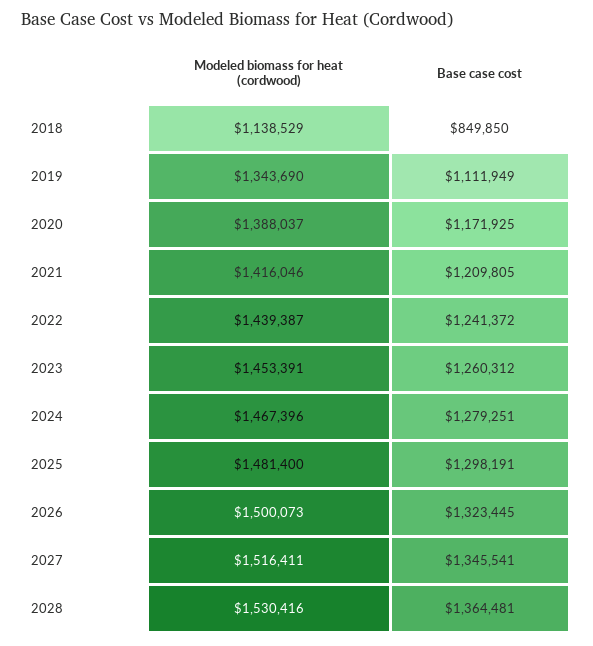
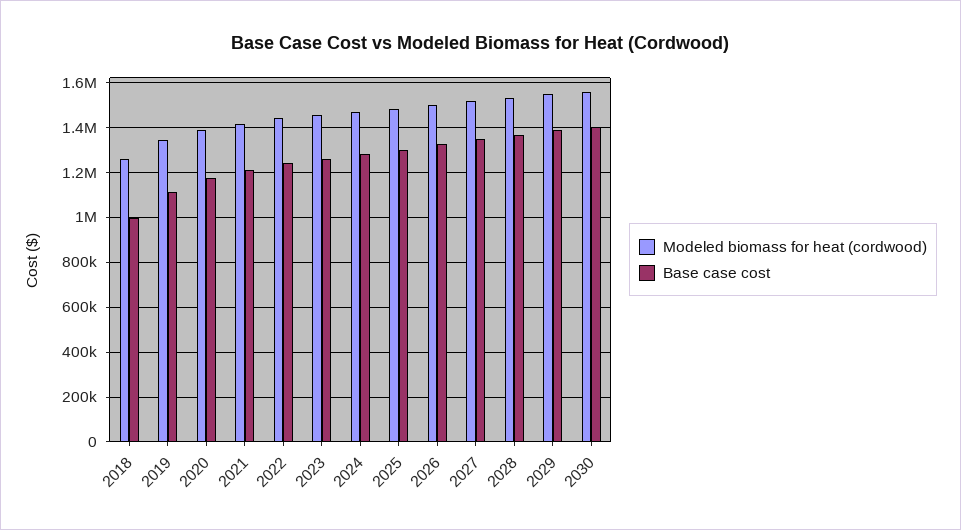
Modeled biomass for heat (cordwood), 2018: 1138529 -> 1250000
Base case cost, 2018: 849850 -> 1000000
Modeled biomass for heat (cordwood), 2029: none -> 1550000
Base case cost, 2029: none -> 1400000
Modeled biomass for heat (cordwood), 2030: none -> 1550000
Base case cost, 2030: none -> 1400000

